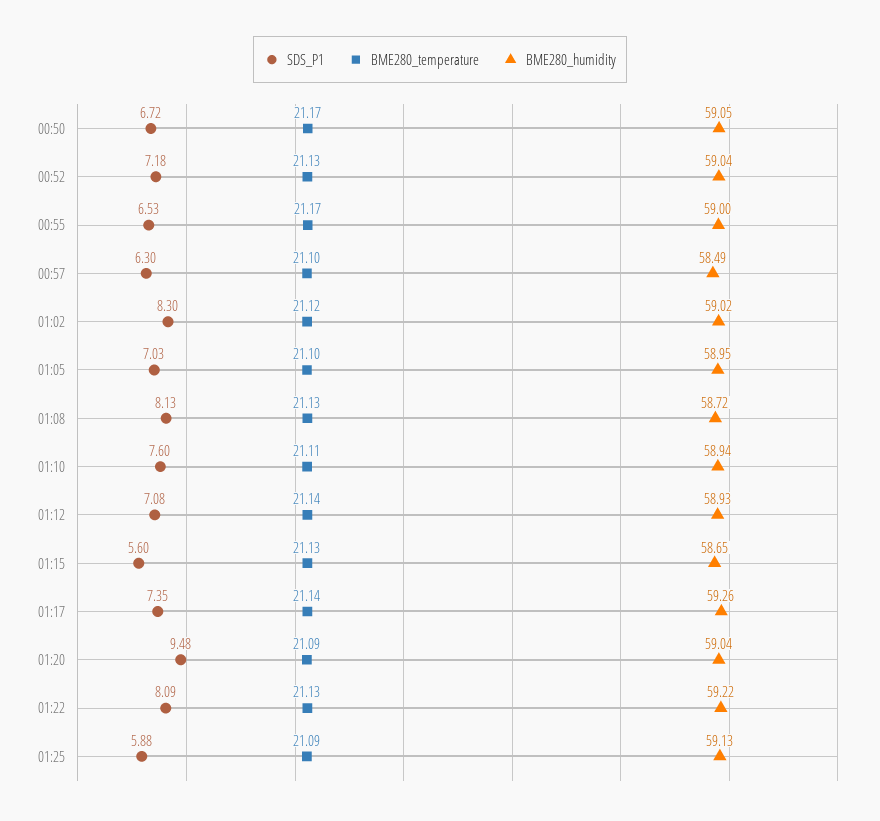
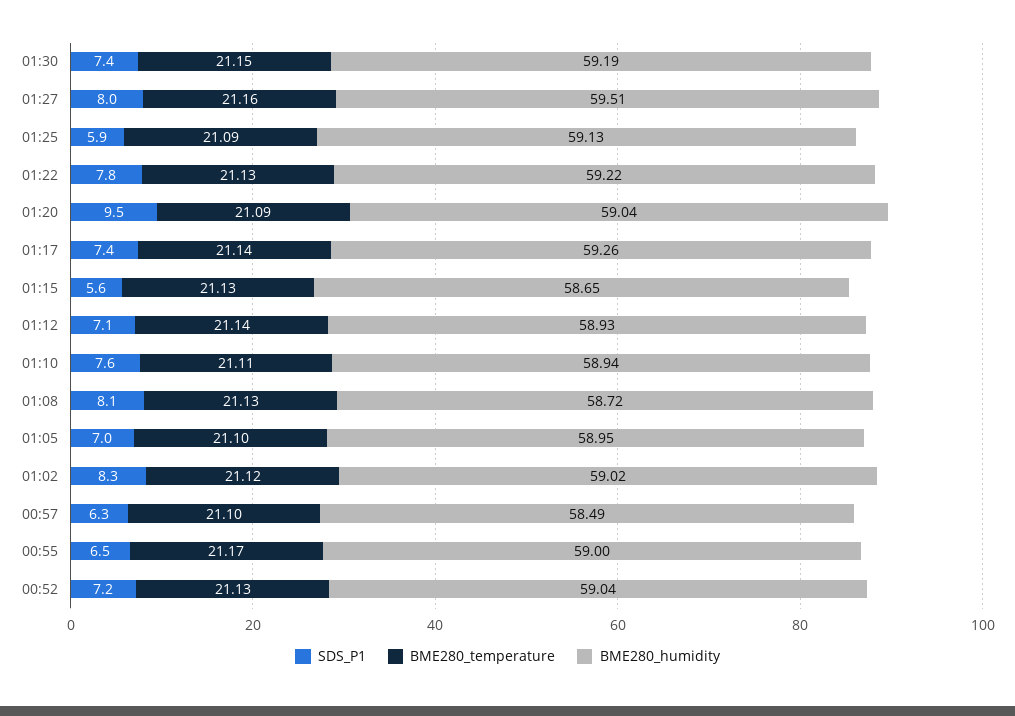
SDS_P1, 00:50: 6.72 -> none
BME280_temperature, 00:50: 21.17 -> none
BME280_humidity, 00:50: 59.05 -> none
SDS_P1, 01:22: 8.09 -> 7.8
SDS_P1, 01:30: none -> 7.4
BME280_temperature, 01:30: none -> 21.15
BME280_humidity, 01:30: none -> 59.19
SDS_P1, 01:27: none -> 8
BME280_temperature, 01:27: none -> 21.16
BME280_humidity, 01:27: none -> 59.51

